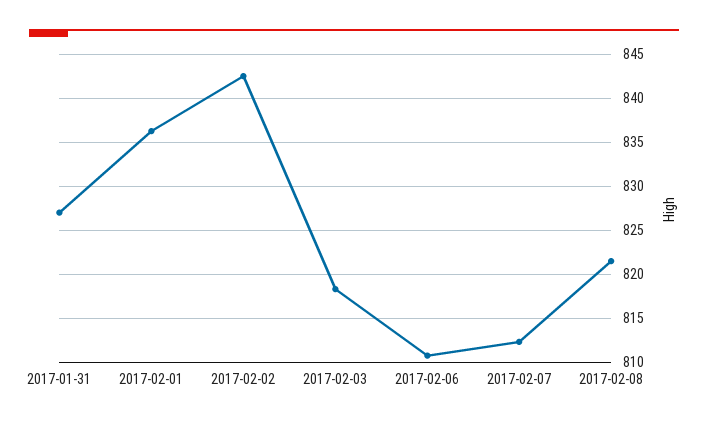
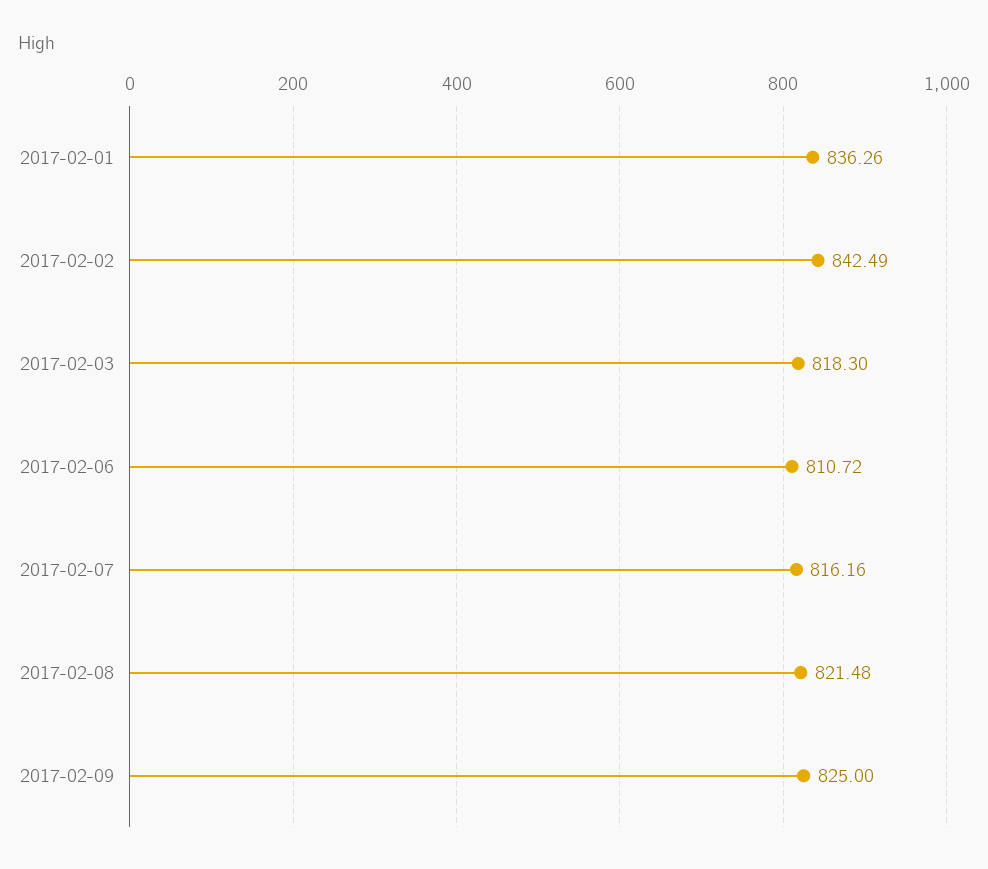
2017-01-31: 827 -> none
2017-02-07: 812 -> 816.16
2017-02-09: none -> 825

